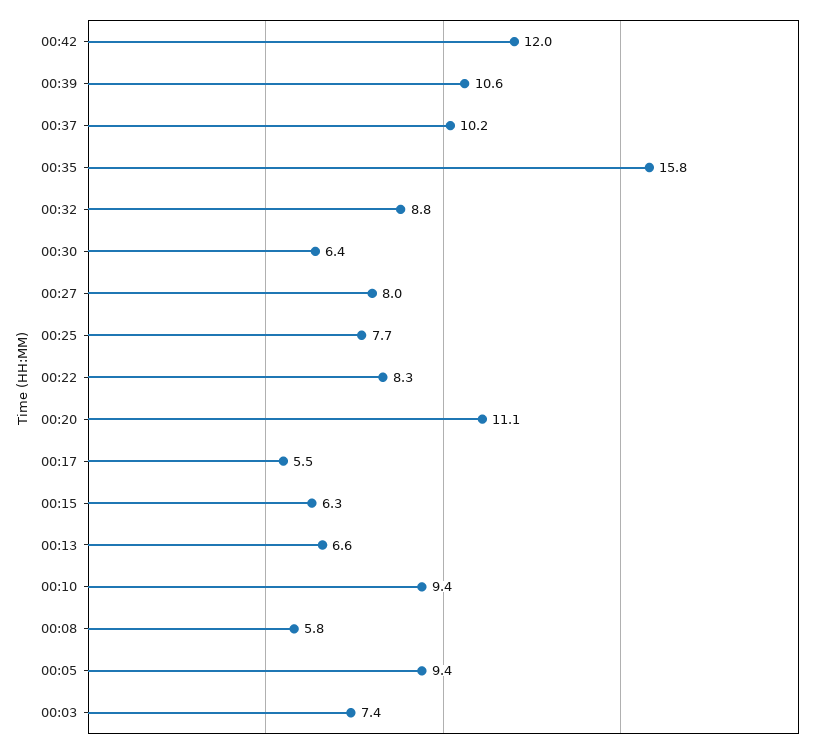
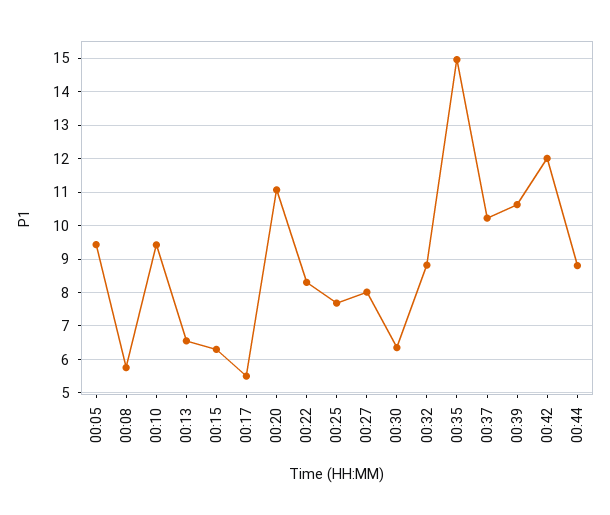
00:35: 15.8 -> 15
00:03: 7.4 -> none
00:44: none -> 8.8

